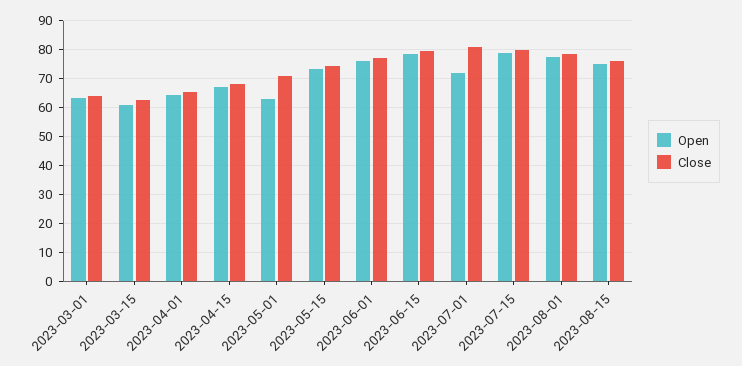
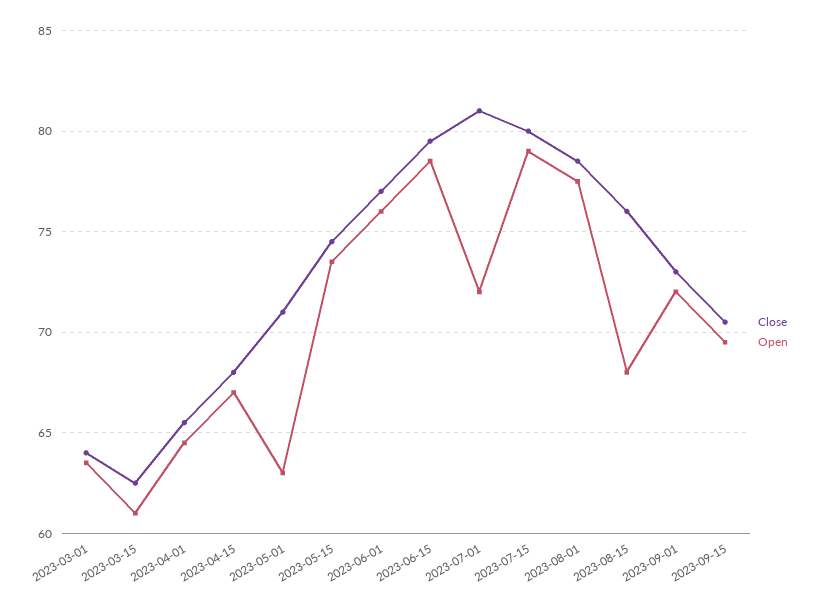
Open, 2023-08-15: 75 -> 68
Close, 2023-09-01: none -> 73
Open, 2023-09-01: none -> 72
Close, 2023-09-15: none -> 70.5
Open, 2023-09-15: none -> 69.5

